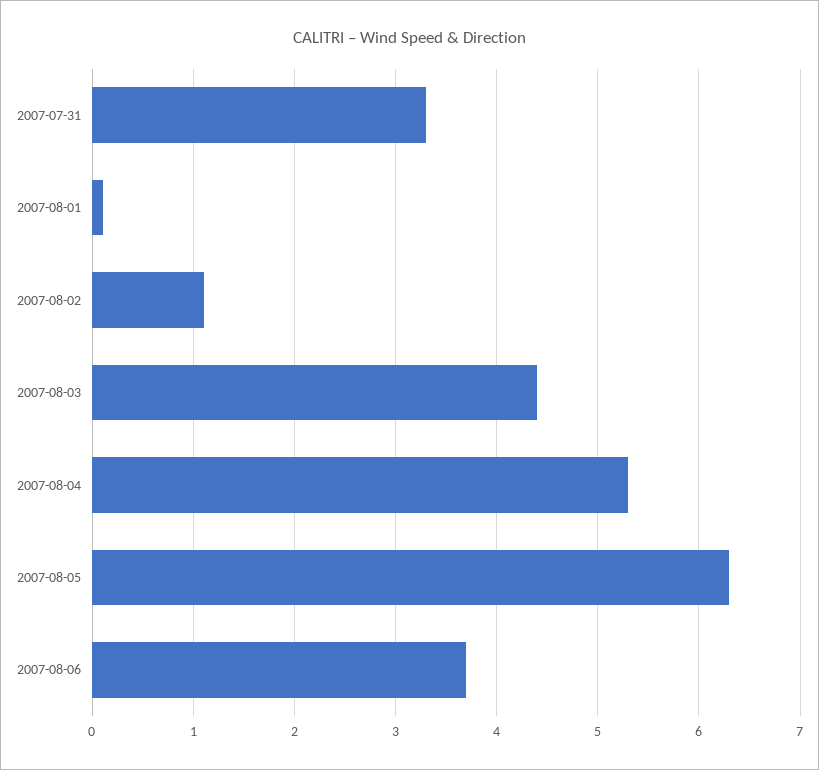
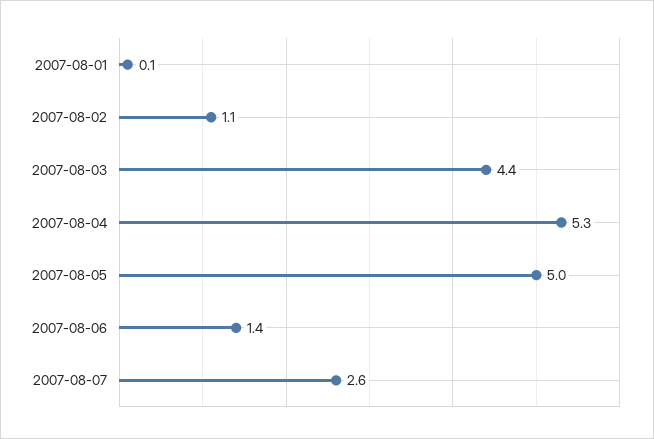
2007-07-31: 3.3 -> none
2007-08-05: 6.3 -> 5
2007-08-06: 3.7 -> 1.4
2007-08-07: none -> 2.6

